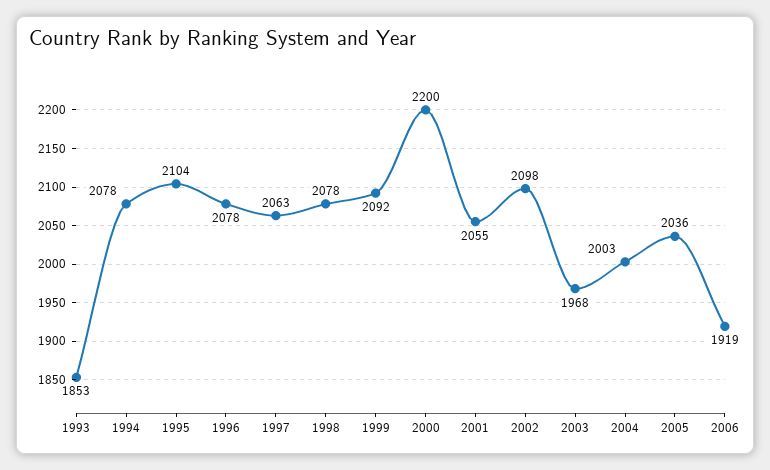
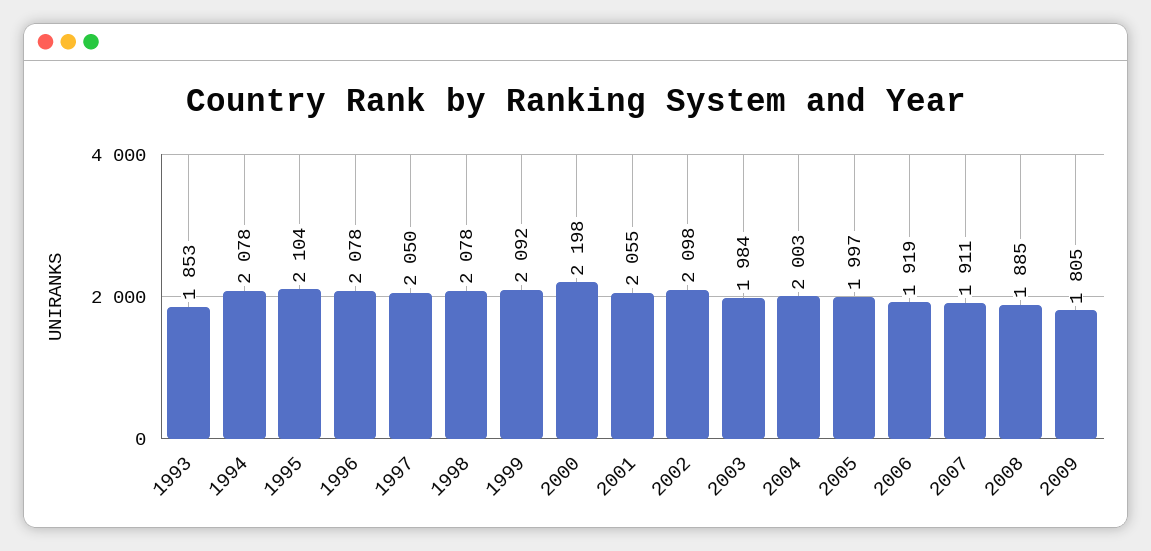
1997: 2063 -> 2050
2000: 2200 -> 2198
2003: 1968 -> 1984
2005: 2036 -> 1997
2007: none -> 1911
2008: none -> 1885
2009: none -> 1805

